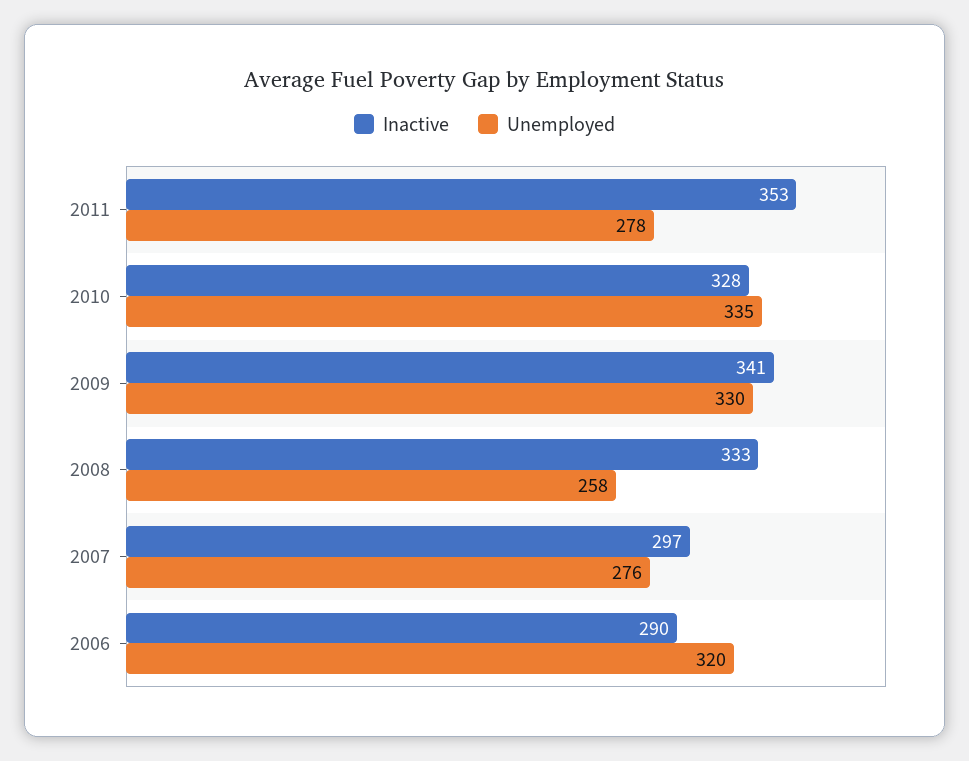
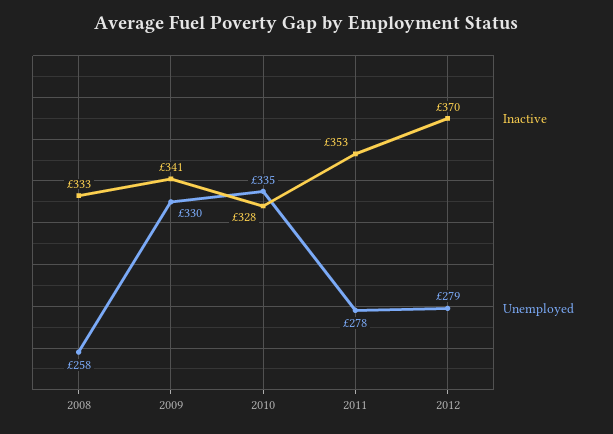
Inactive, 2007: 297 -> none
Unemployed, 2007: 276 -> none
Inactive, 2006: 290 -> none
Unemployed, 2006: 320 -> none
Inactive, 2012: none -> 370
Unemployed, 2012: none -> 279

